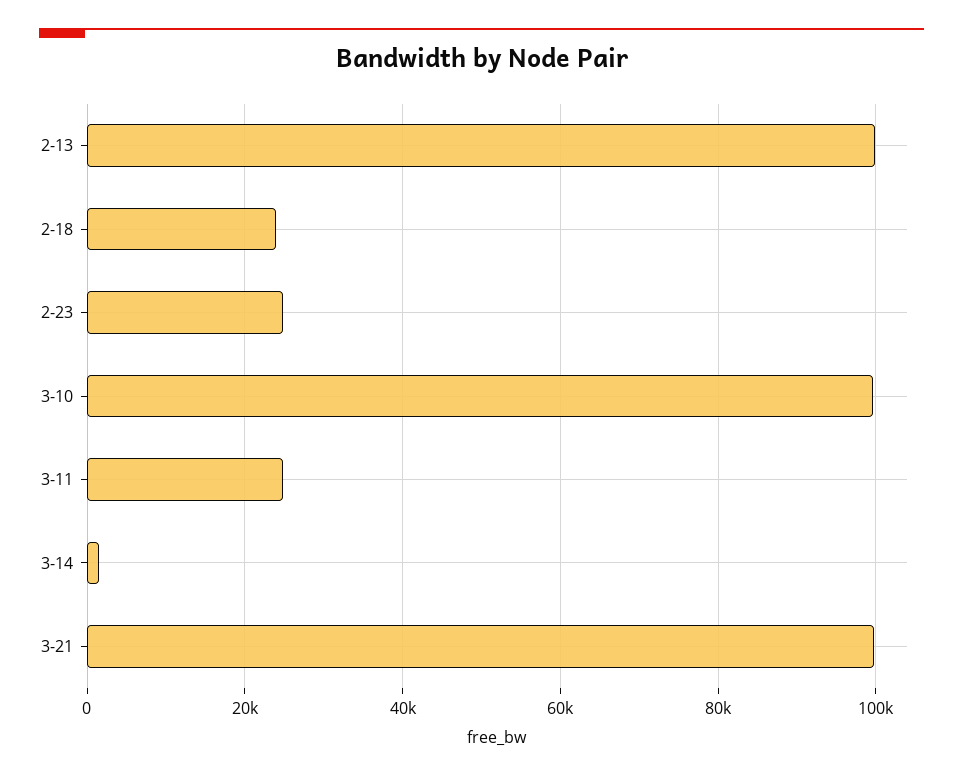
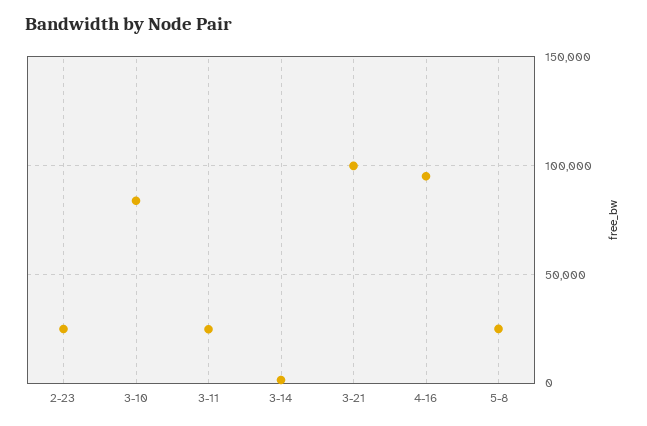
2-13: 100000 -> none
2-18: 24000 -> none
3-10: 100000 -> 85000
4-16: none -> 95000
5-8: none -> 25000

